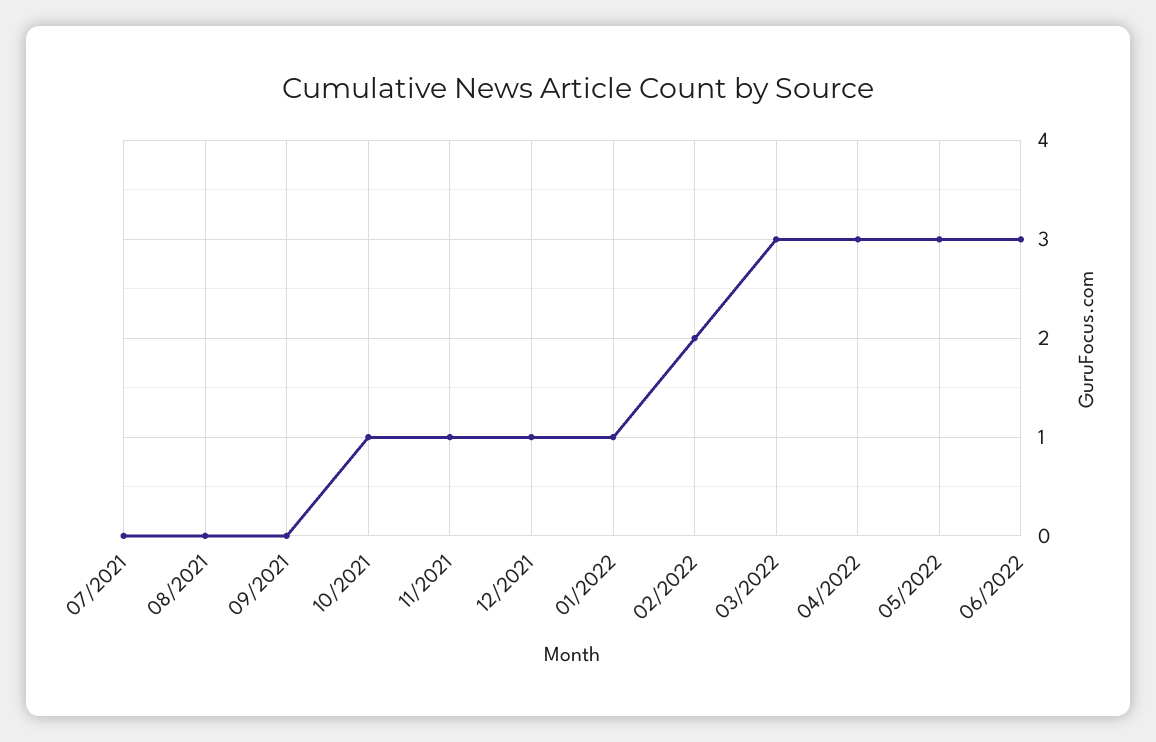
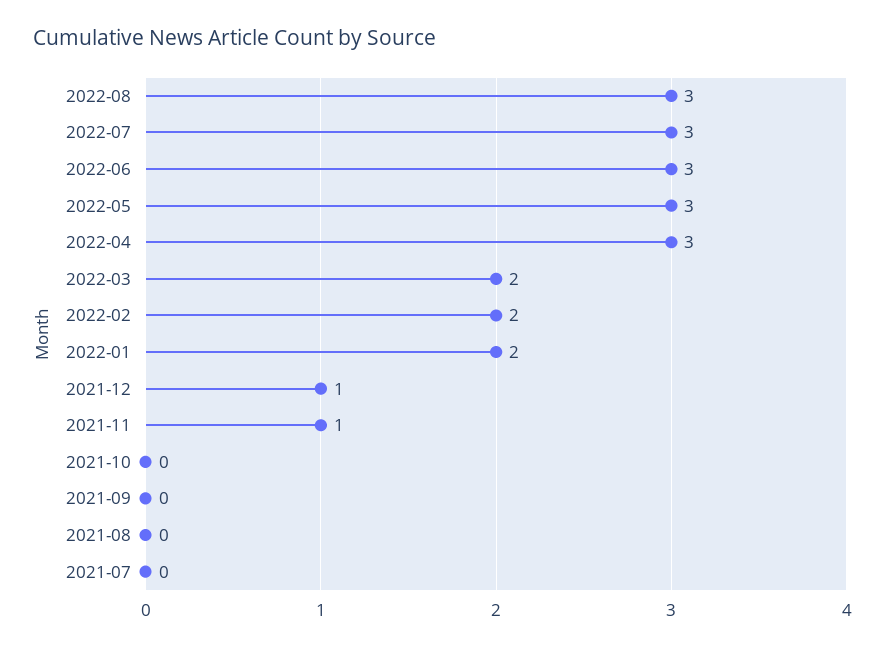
10/2021: 1 -> 0
01/2022: 1 -> 2
03/2022: 3 -> 2
2022-08: none -> 3
2022-07: none -> 3

